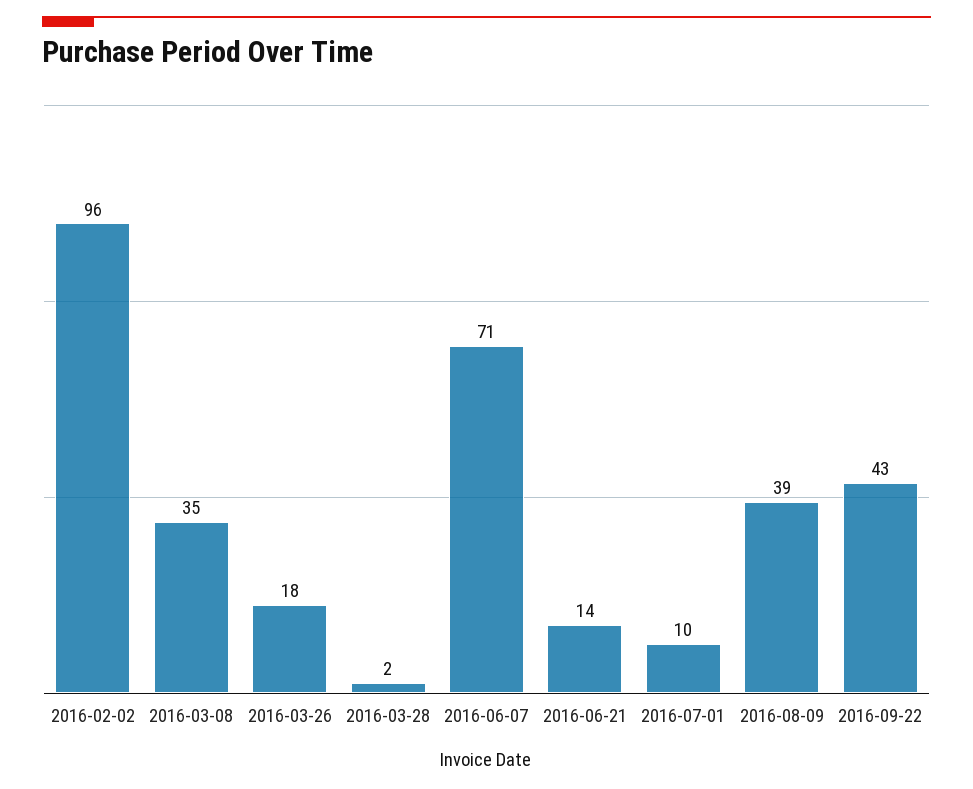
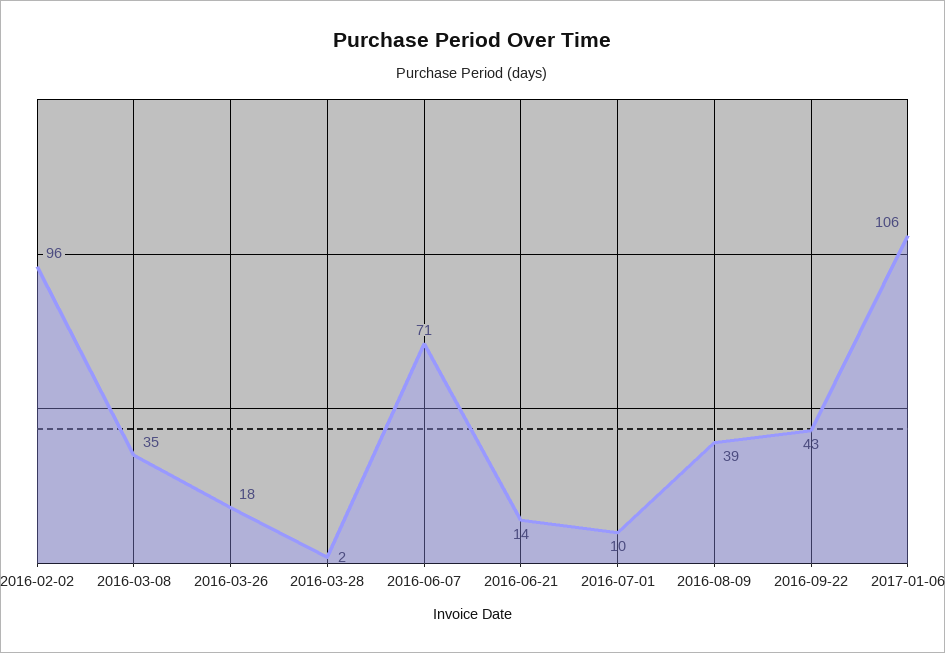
2017-01-06: none -> 106

